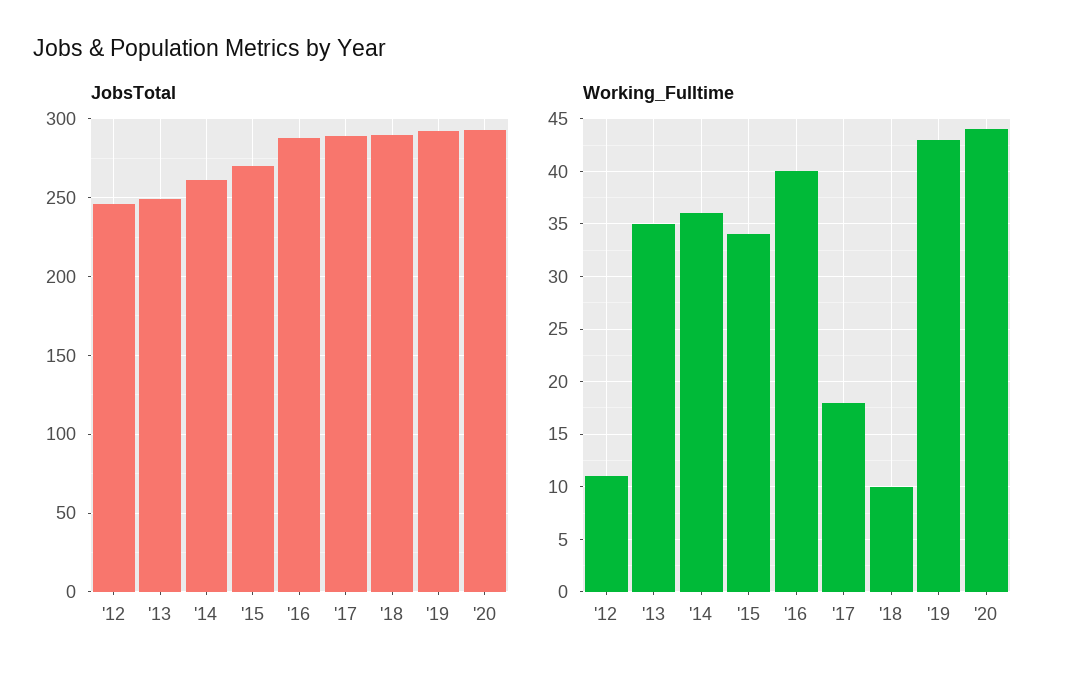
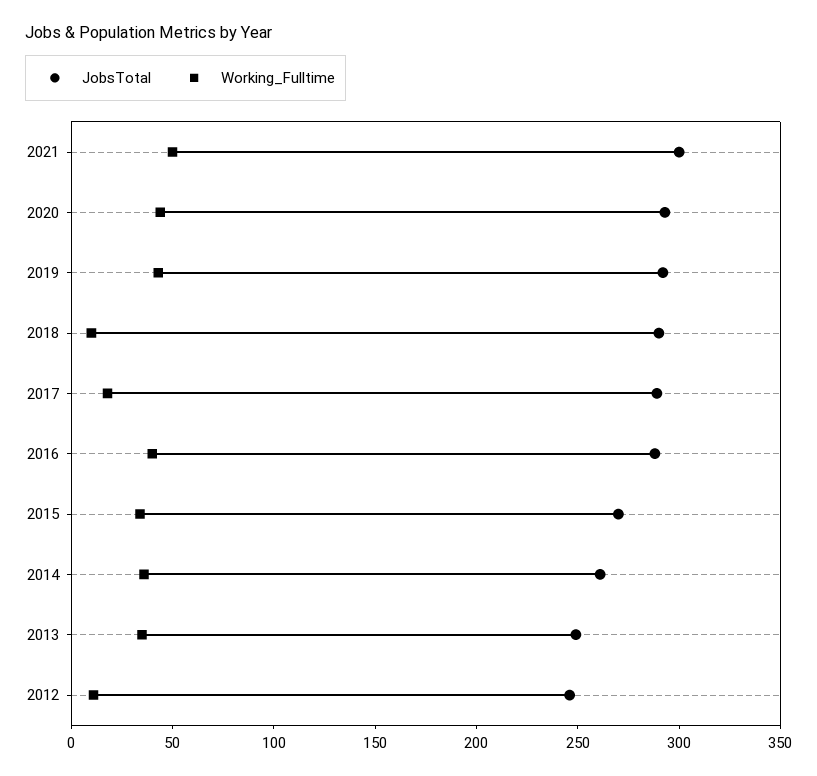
JobsTotal, 2021: none -> 300
Working_Fulltime, 2021: none -> 50

